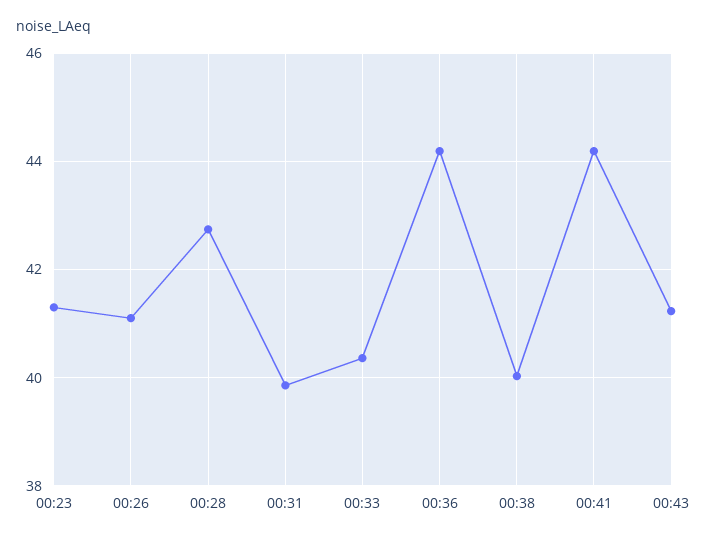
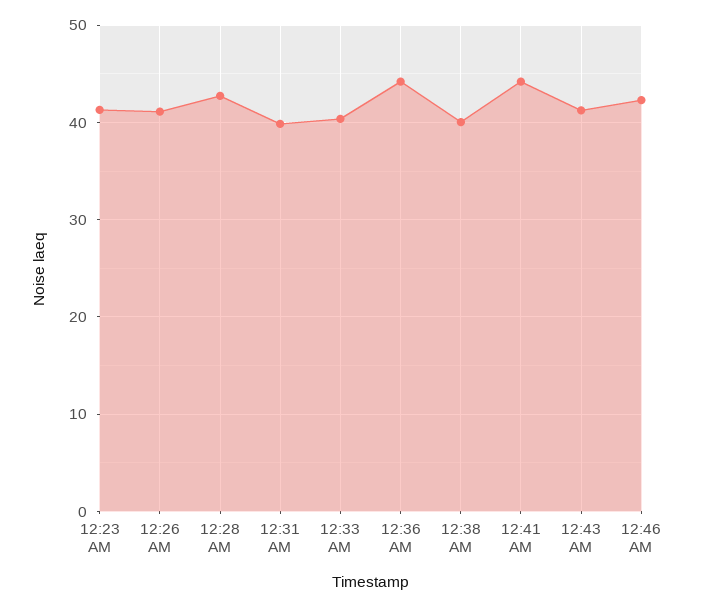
12:46 AM: none -> 42

